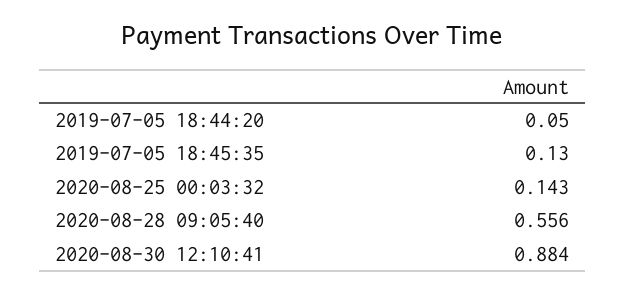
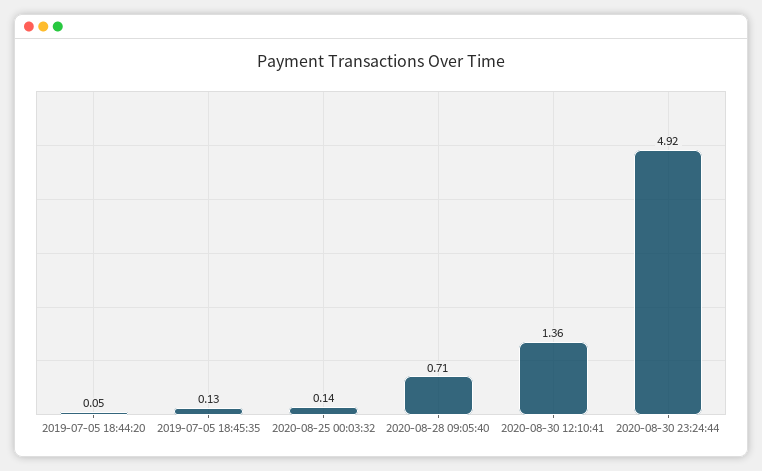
2020-08-28 09:05:40: 0.556 -> 0.71
2020-08-30 12:10:41: 0.884 -> 1.36
2020-08-30 23:24:44: none -> 4.92

